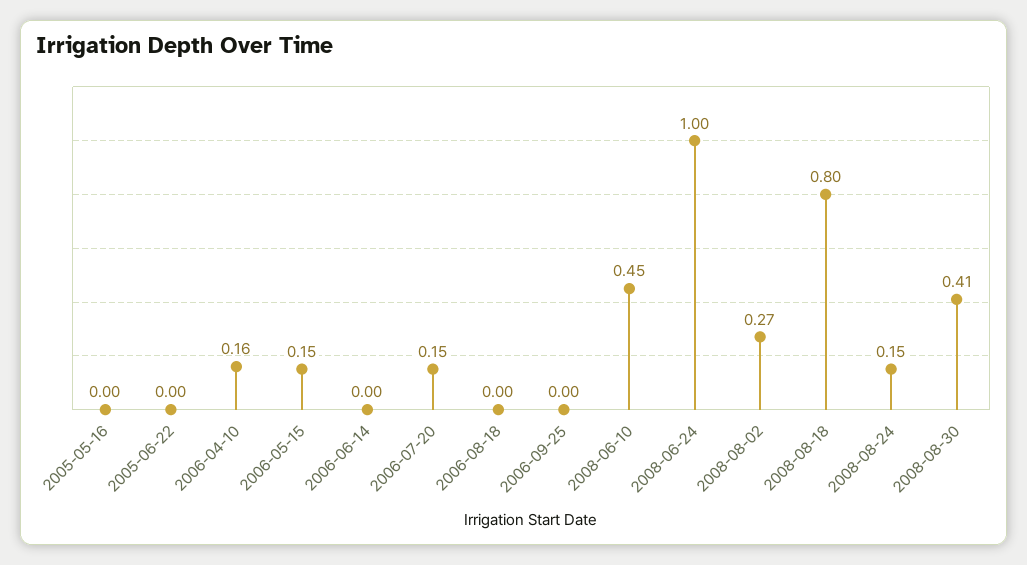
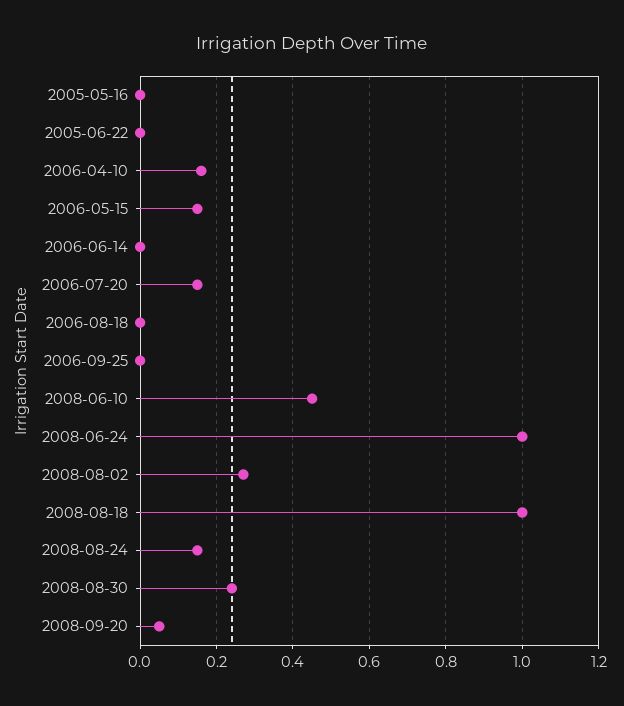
2008-08-18: 0.8 -> 1
2008-08-30: 0.41 -> 0.25
2008-09-20: none -> 0.05

